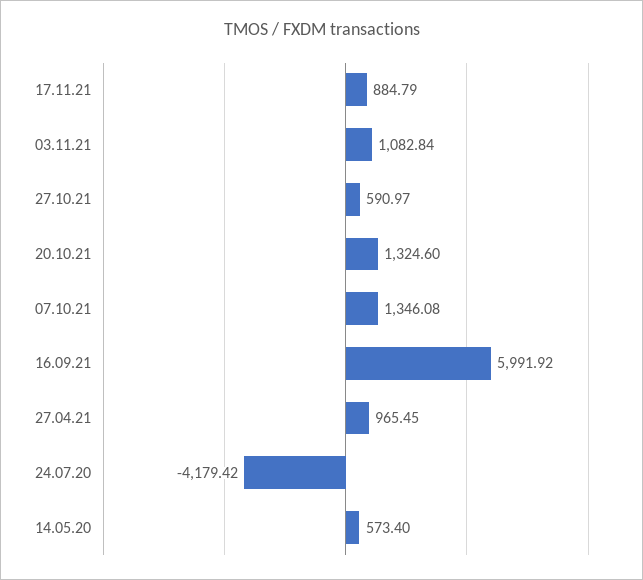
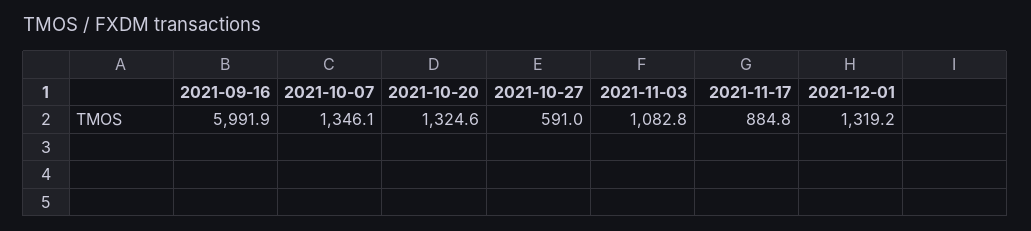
27.04.21: 965.45 -> none
24.07.20: -4179.42 -> none
14.05.20: 573.4 -> none
2021-12-01: none -> 1319.2

